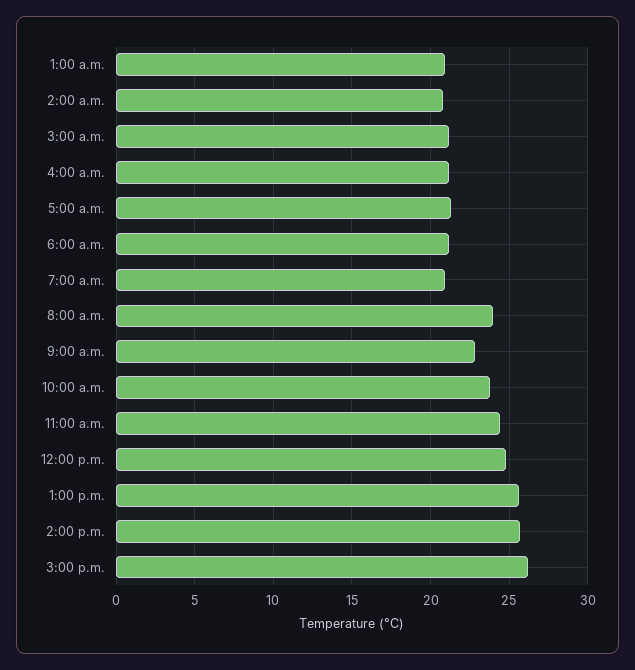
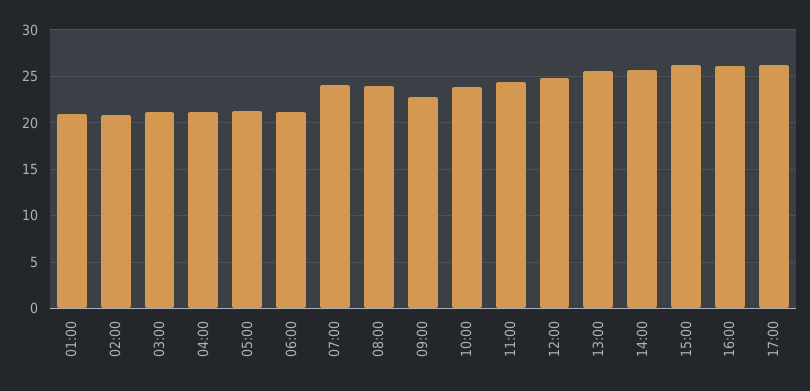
7:00 a.m.: 21 -> 24
16:00: none -> 26
17:00: none -> 26

